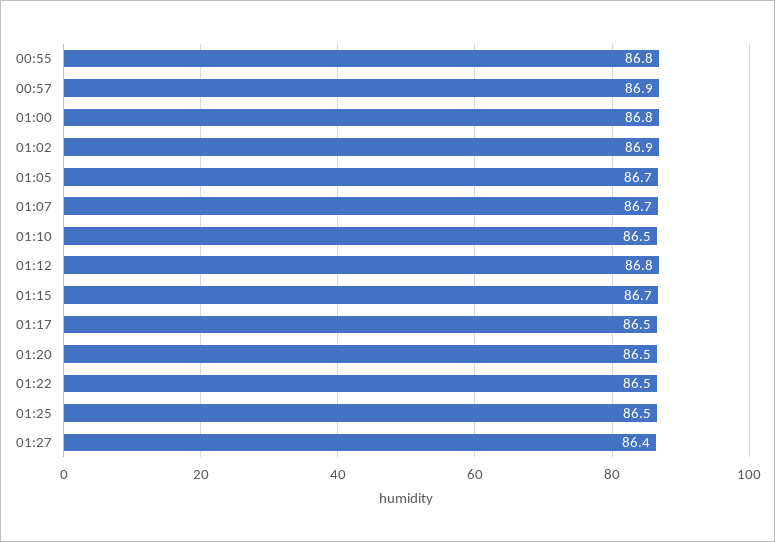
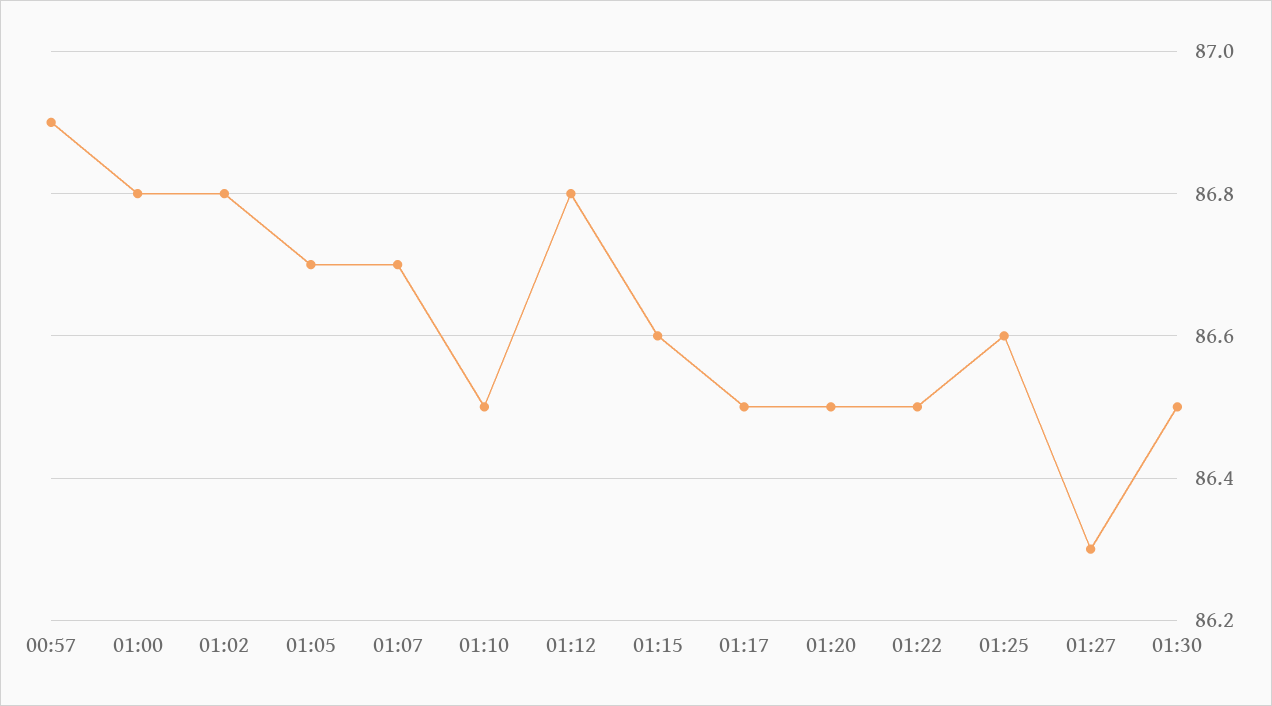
00:55: 86.8 -> none
01:02: 86.9 -> 86.8
01:15: 86.7 -> 86.6
01:25: 86.5 -> 86.6
01:27: 86.4 -> 86.3
01:30: none -> 86.5

